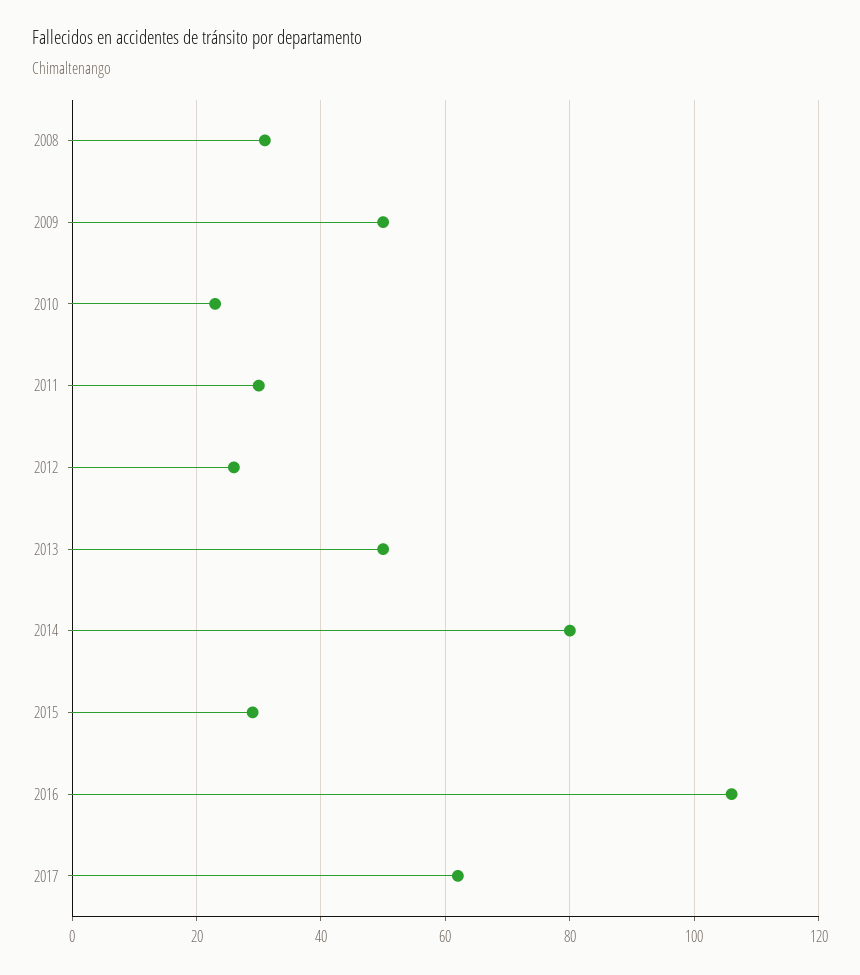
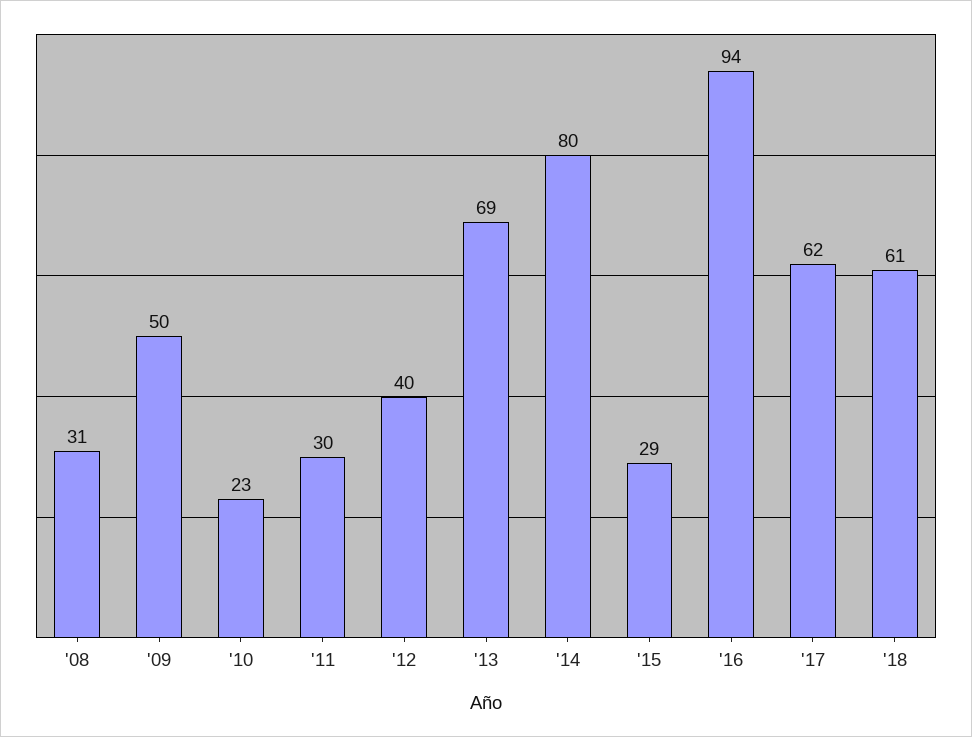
2012: 25 -> 40
2013: 50 -> 69
2016: 105 -> 94
'18: none -> 61

